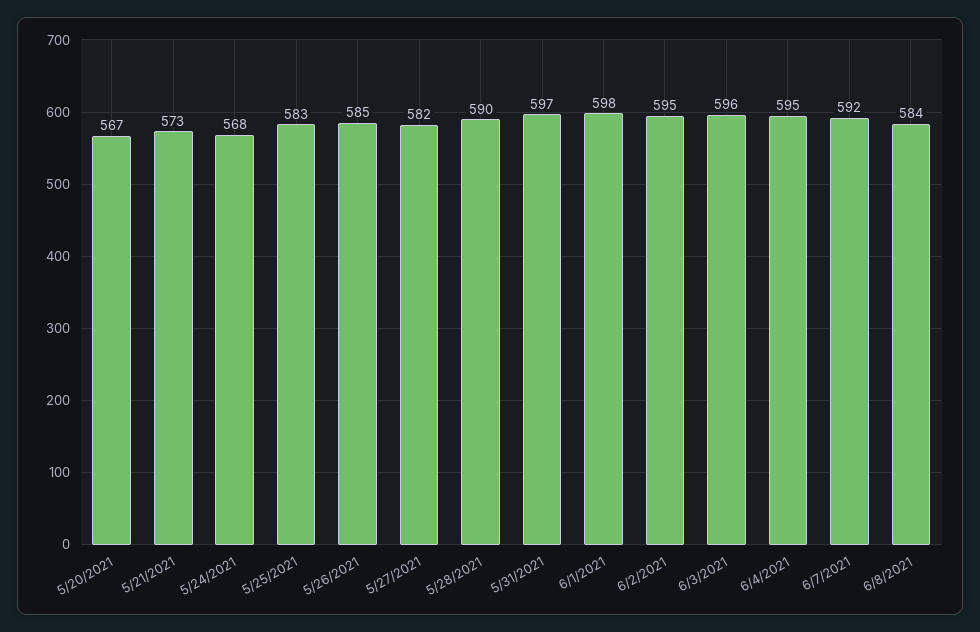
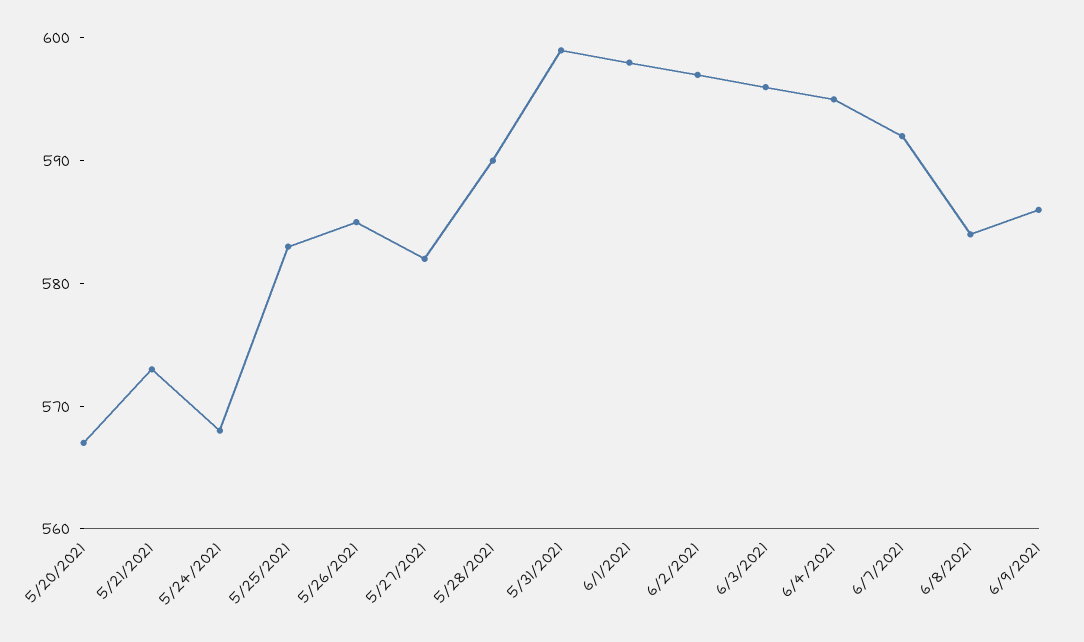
5/31/2021: 597 -> 599
6/2/2021: 595 -> 597
6/9/2021: none -> 586

